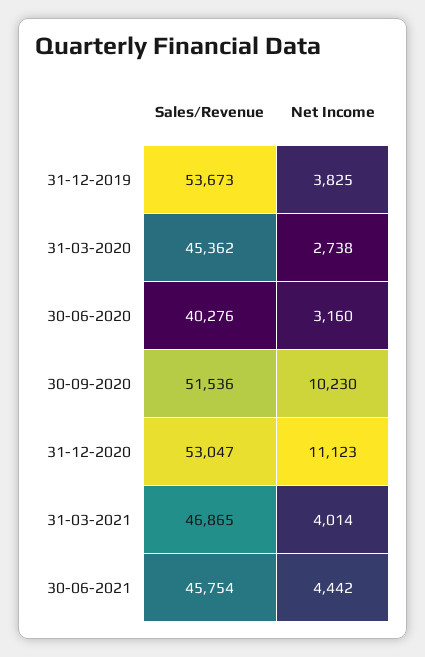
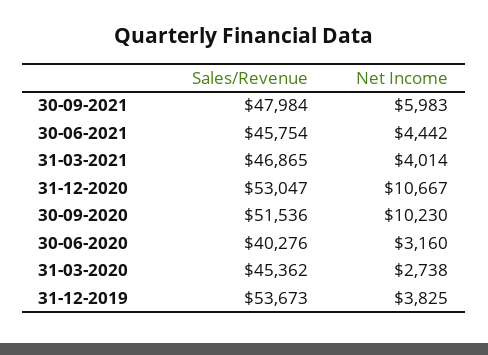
Net Income, 31-12-2020: 11123 -> 10667
Sales/Revenue, 30-09-2021: none -> 47984
Net Income, 30-09-2021: none -> 5983

